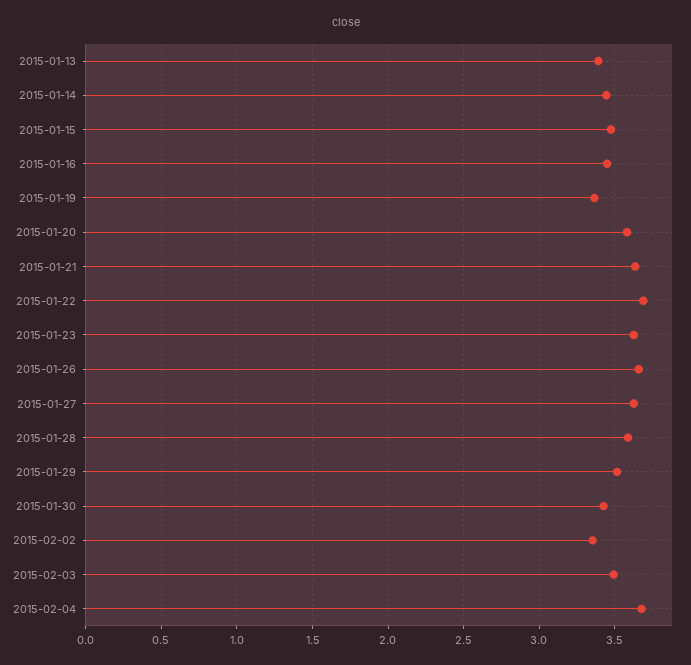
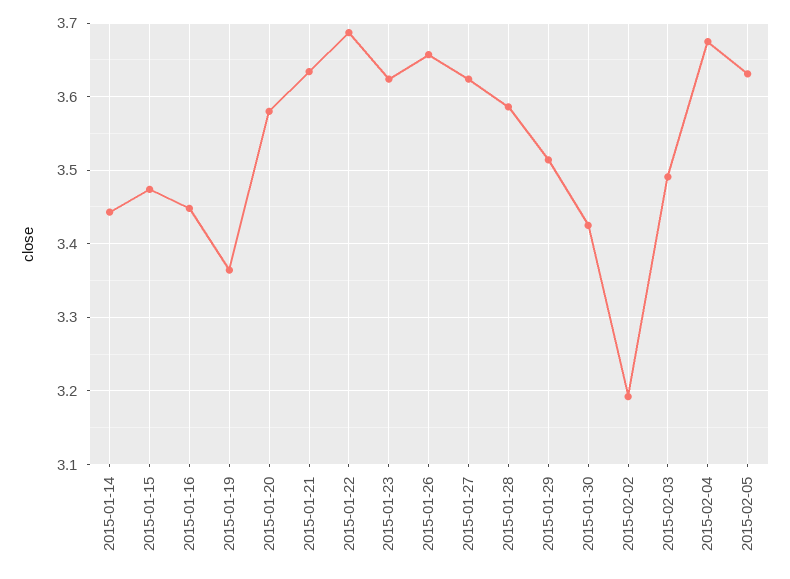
2015-01-13: 3.4 -> none
2015-02-02: 3.35 -> 3.19
2015-02-05: none -> 3.63

